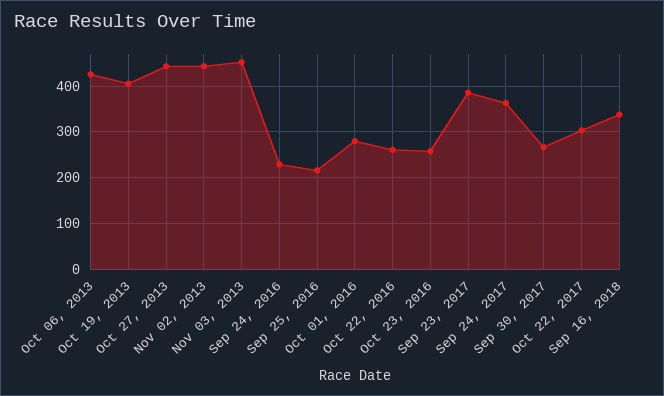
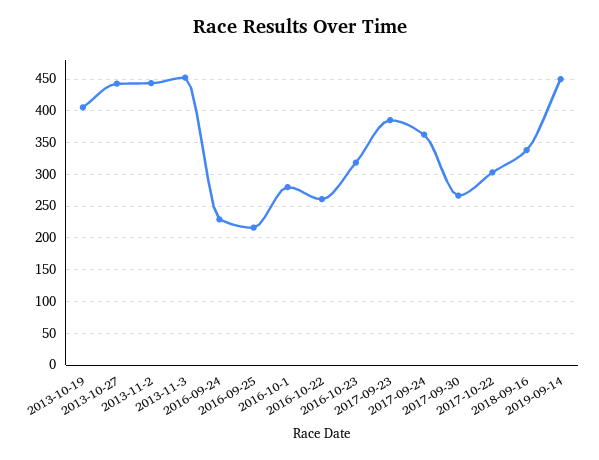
Oct 06, 2013: 420 -> none
Oct 23, 2016: 260 -> 320
2019-09-14: none -> 450

